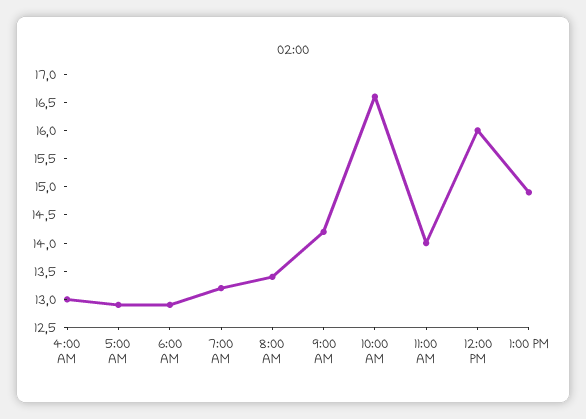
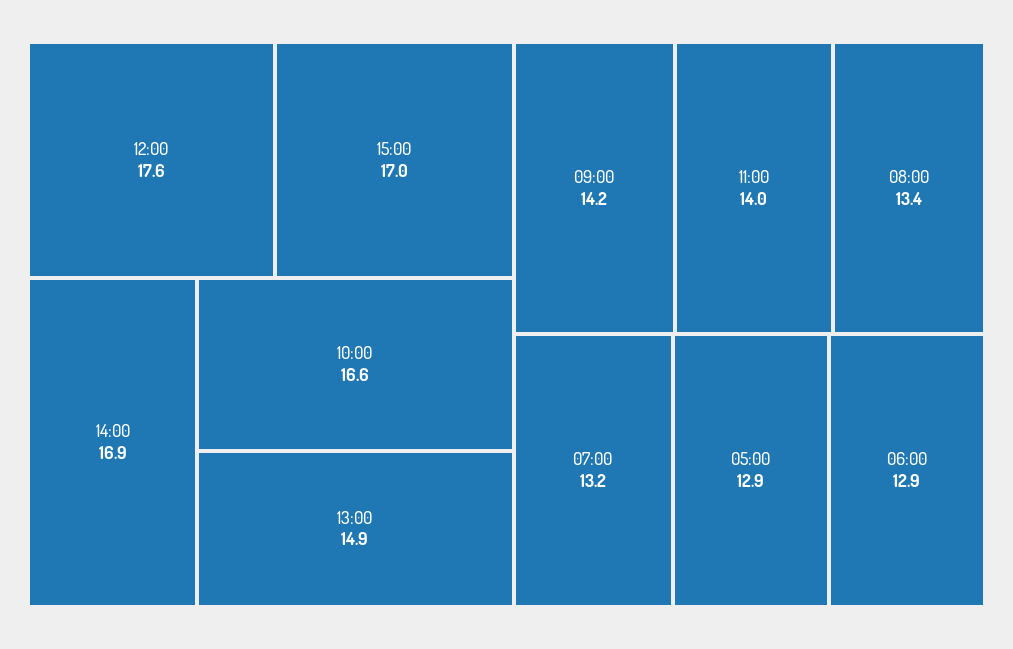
4:00 AM: 13 -> none
12:00 PM: 16 -> 17.6
15:00: none -> 17
14:00: none -> 16.9

